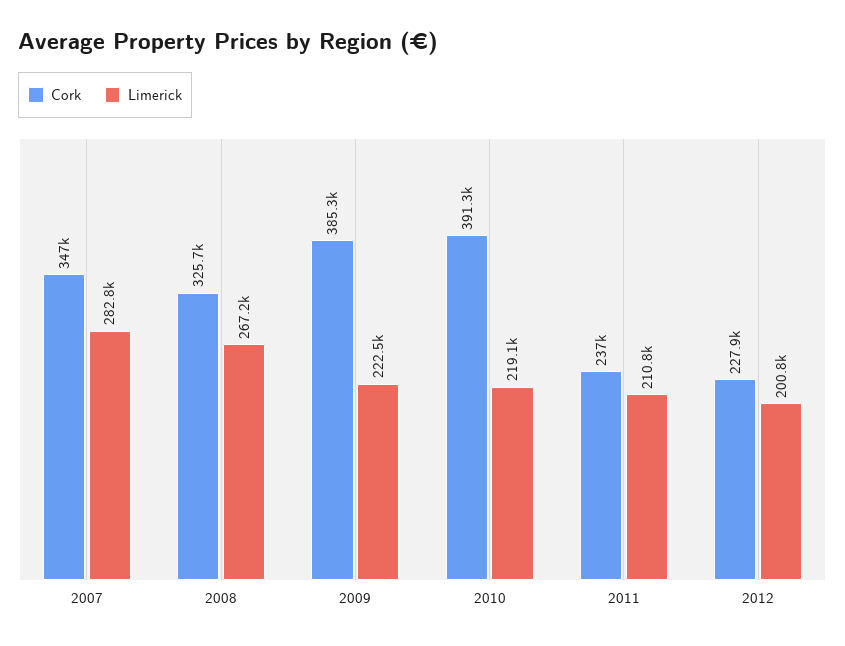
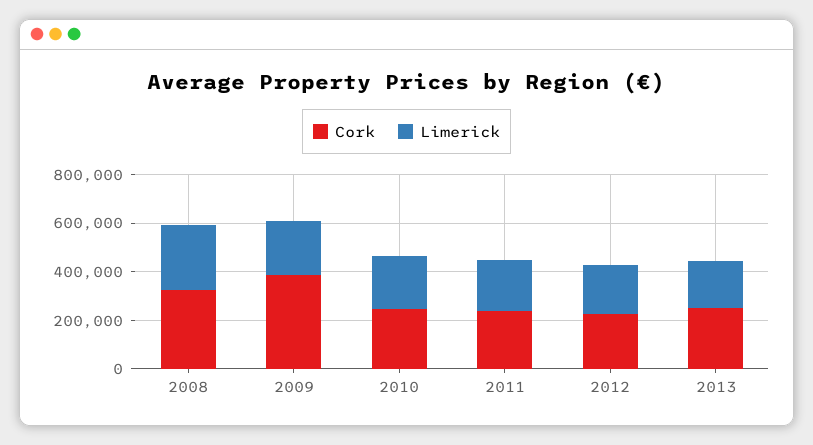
Cork, 2007: 347000 -> none
Limerick, 2007: 282800 -> none
Cork, 2010: 391300 -> 250000
Cork, 2013: none -> 250000
Limerick, 2013: none -> 200000

